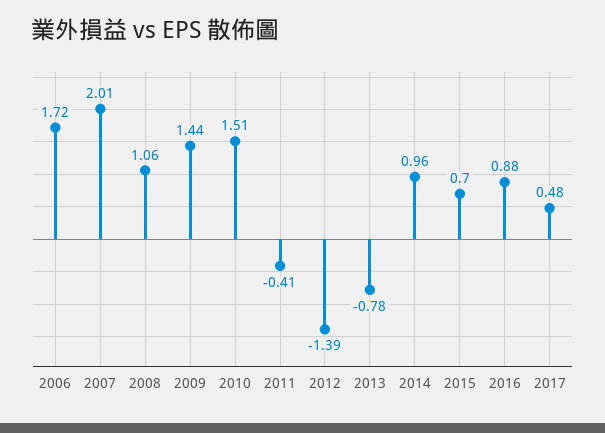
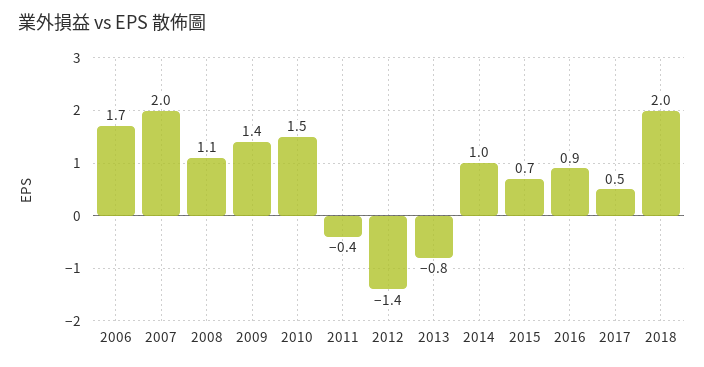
2018: none -> 2

